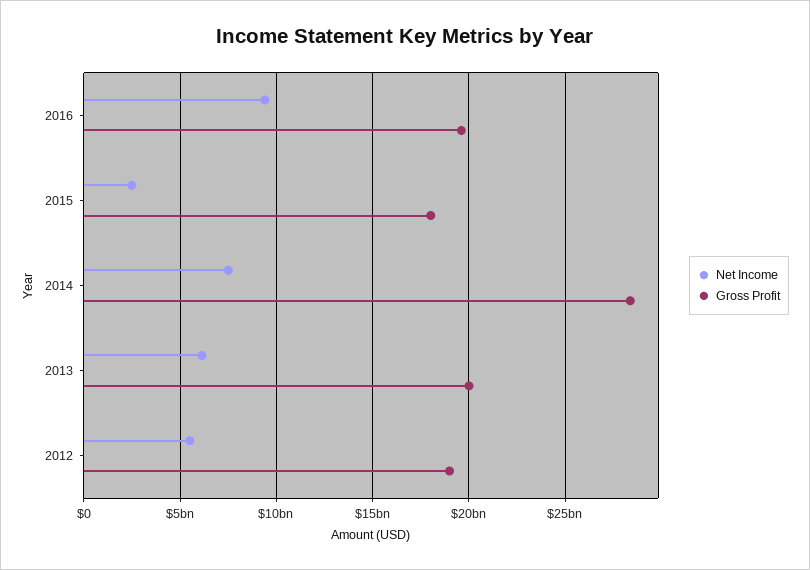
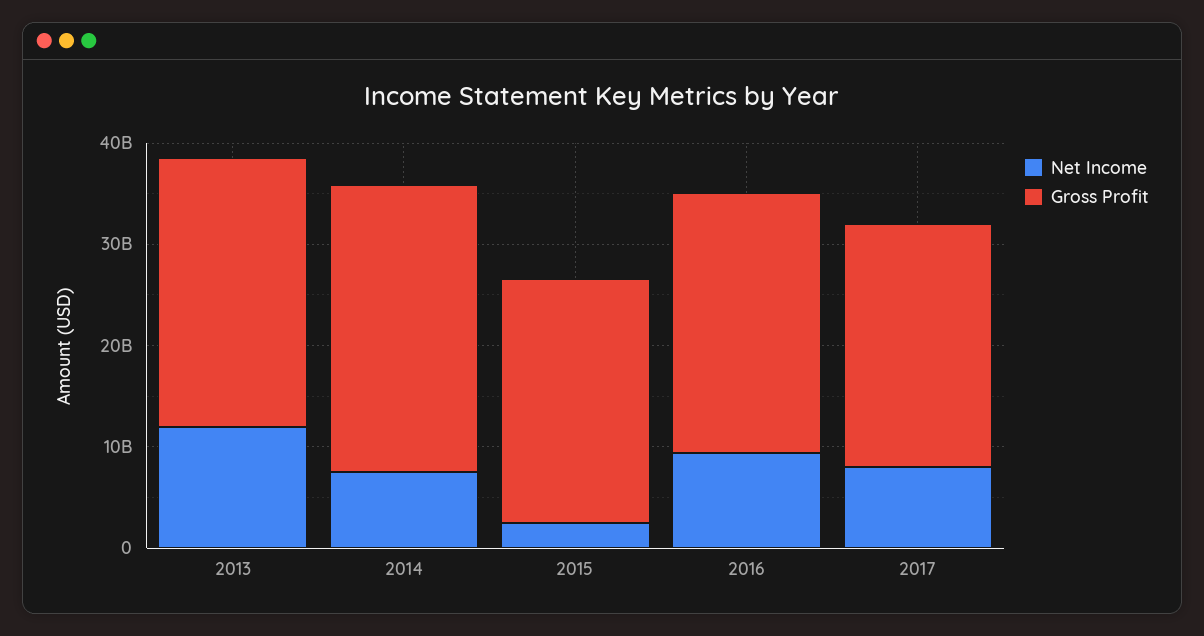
Gross Profit, 2016: 19500000000 -> 26000000000
Gross Profit, 2015: 18000000000 -> 24000000000
Net Income, 2013: 6000000000 -> 12000000000
Gross Profit, 2013: 20000000000 -> 26000000000
Net Income, 2012: 5500000000 -> none
Gross Profit, 2012: 19000000000 -> none
Net Income, 2017: none -> 8000000000
Gross Profit, 2017: none -> 24000000000

